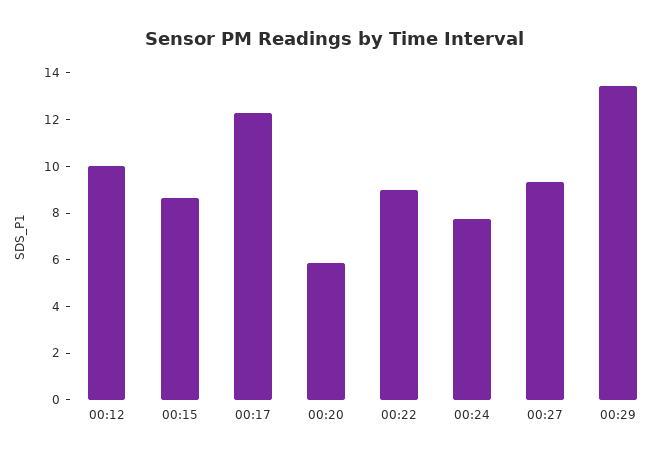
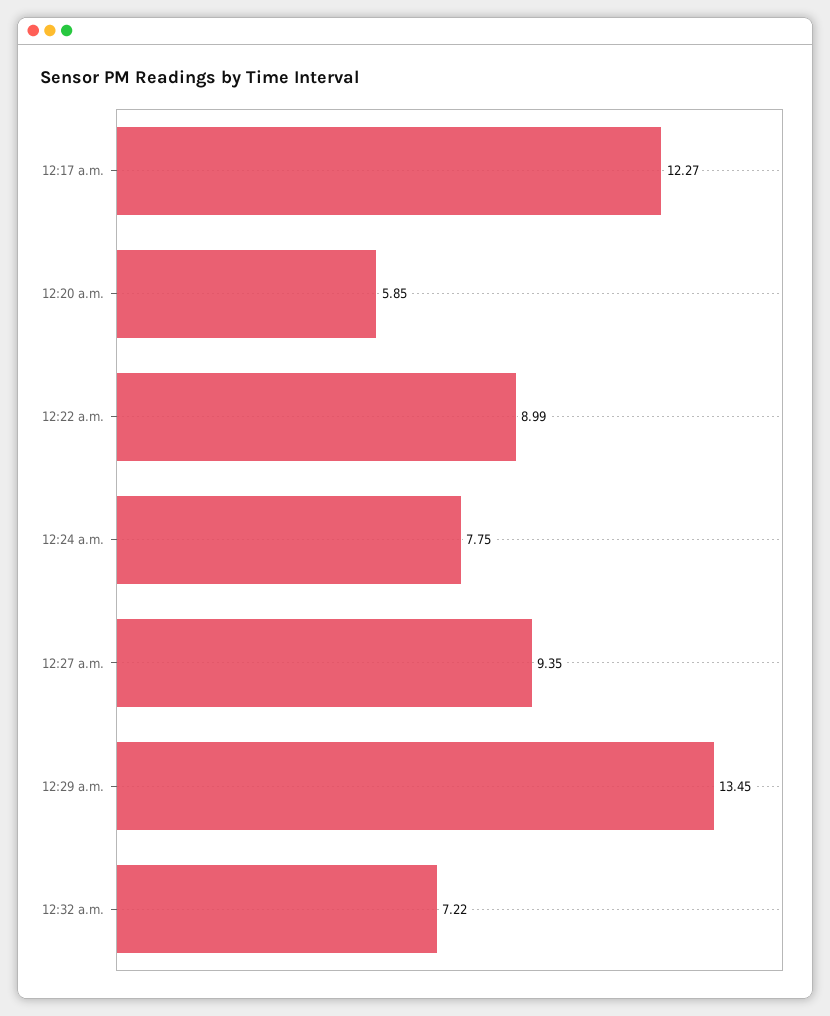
00:12: 10 -> none
00:15: 8.5 -> none
12:32 a.m.: none -> 7.22

